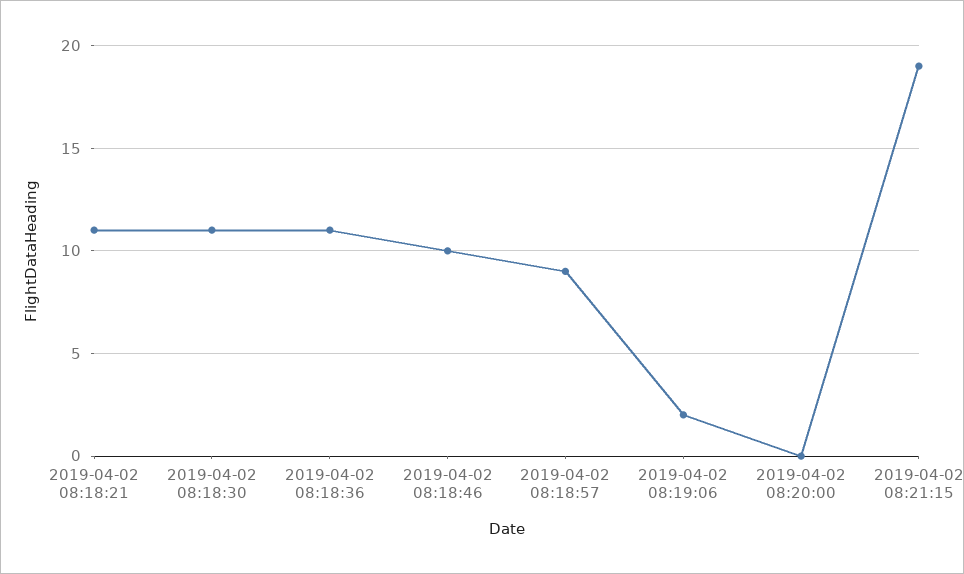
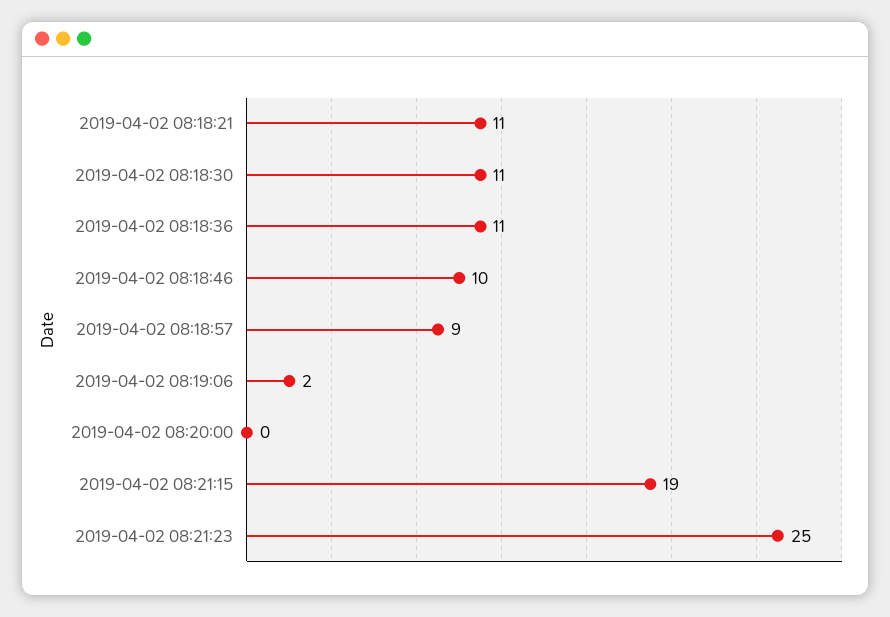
2019-04-02 08:21:23: none -> 25

